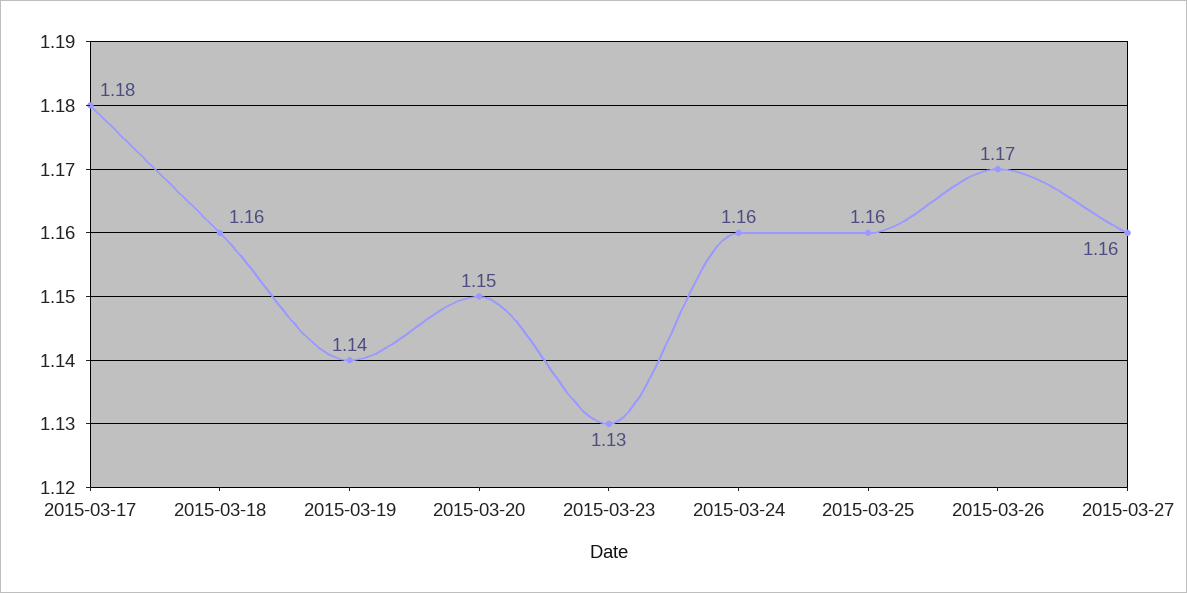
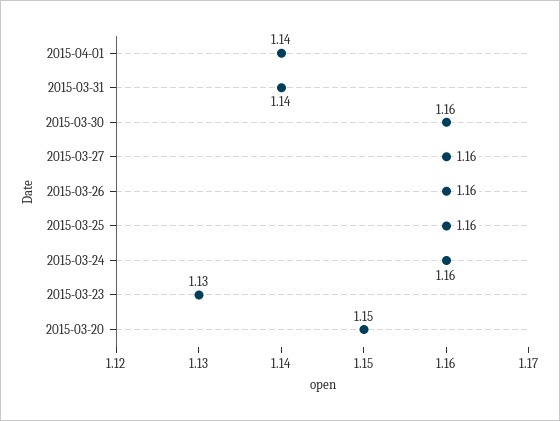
2015-03-17: 1.18 -> none
2015-03-18: 1.16 -> none
2015-03-19: 1.14 -> none
2015-03-26: 1.17 -> 1.16
2015-04-01: none -> 1.14
2015-03-31: none -> 1.14
2015-03-30: none -> 1.16

